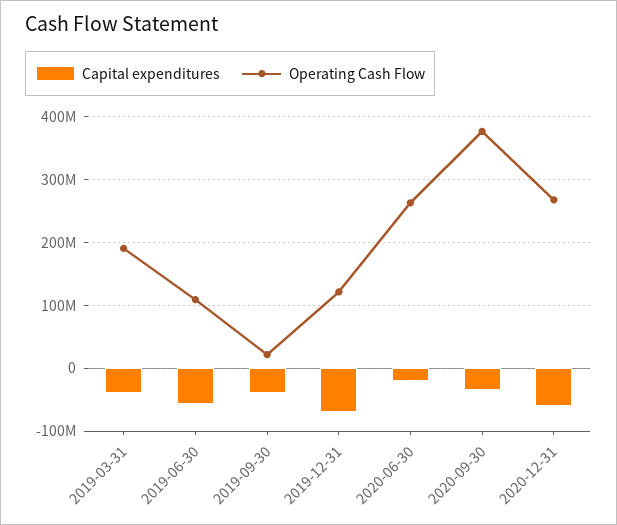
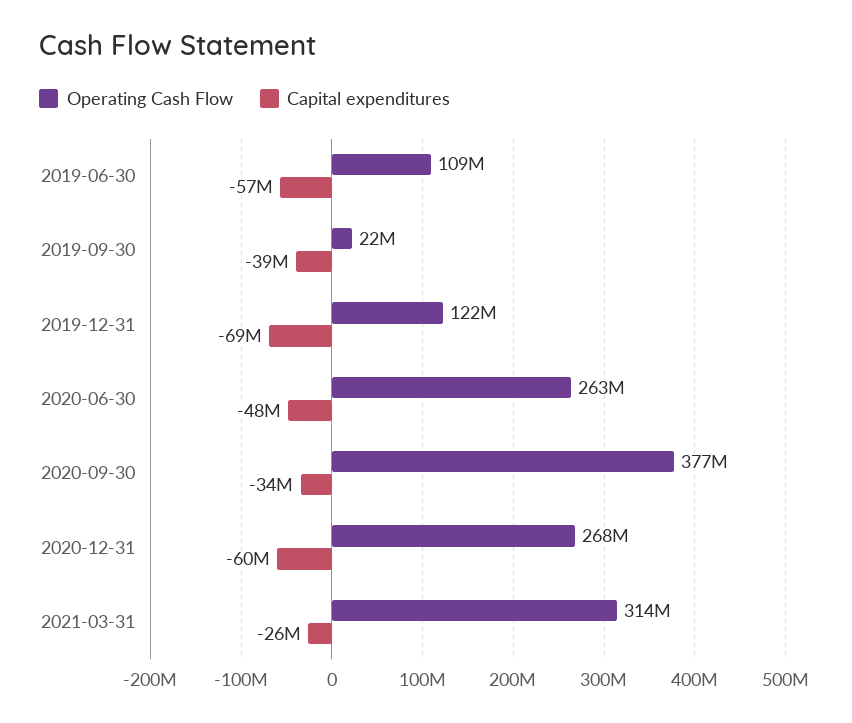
Capital expenditures, 2019-03-31: -40000000 -> none
Operating Cash Flow, 2019-03-31: 190000000 -> none
Capital expenditures, 2020-06-30: -20000000 -> -48000000
Operating Cash Flow, 2021-03-31: none -> 314000000
Capital expenditures, 2021-03-31: none -> -26000000

